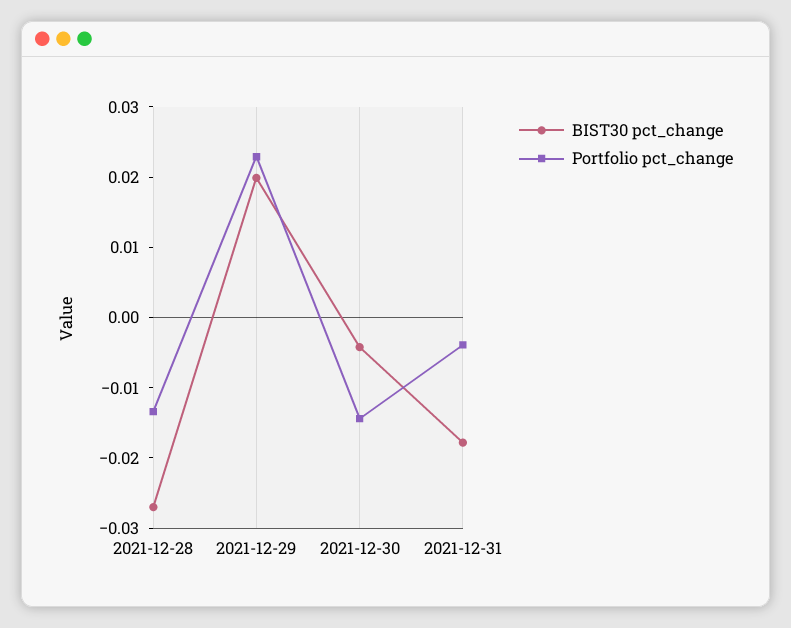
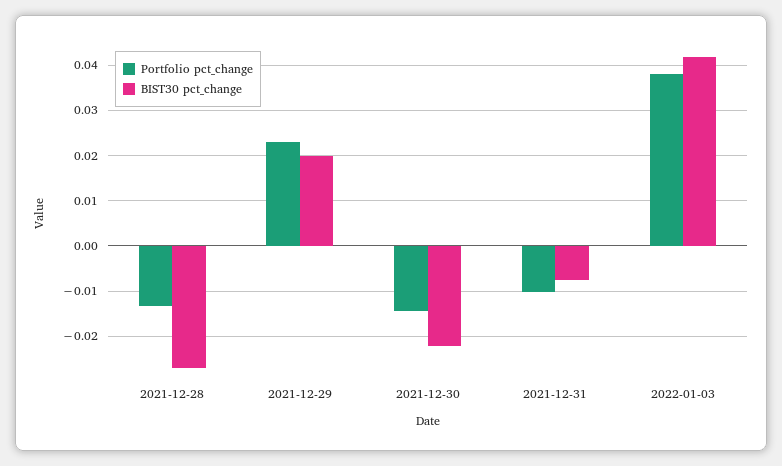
BIST30 pct_change, 2021-12-30: -0.004 -> -0.022
BIST30 pct_change, 2021-12-31: -0.018 -> -0.008
Portfolio pct_change, 2021-12-31: -0.004 -> -0.01
Portfolio pct_change, 2022-01-03: none -> 0.038
BIST30 pct_change, 2022-01-03: none -> 0.042

